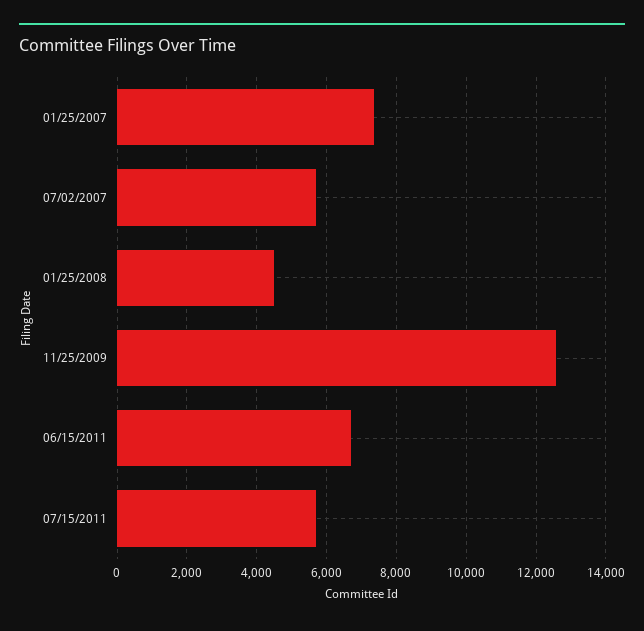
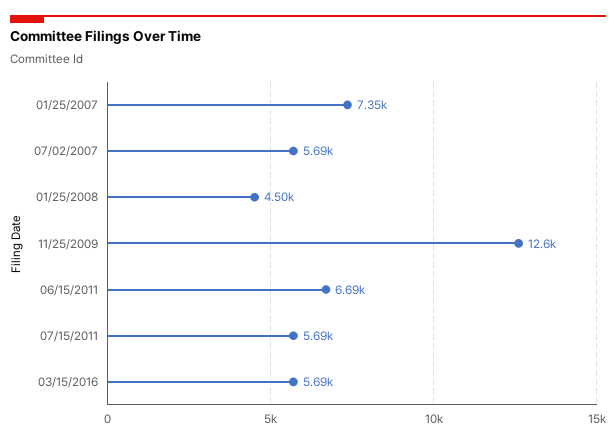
03/15/2016: none -> 5690

